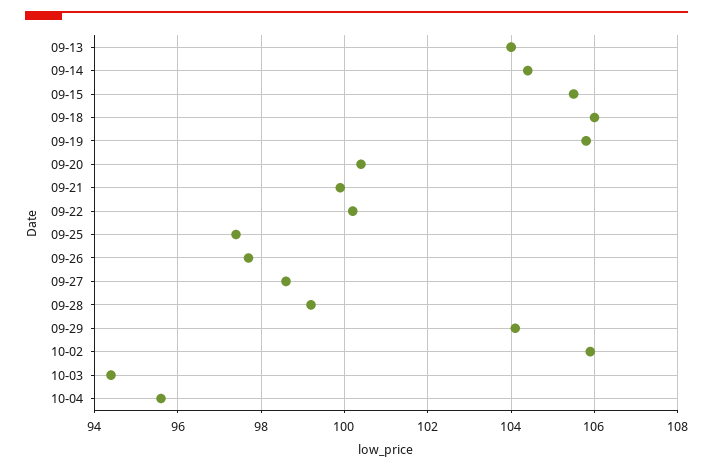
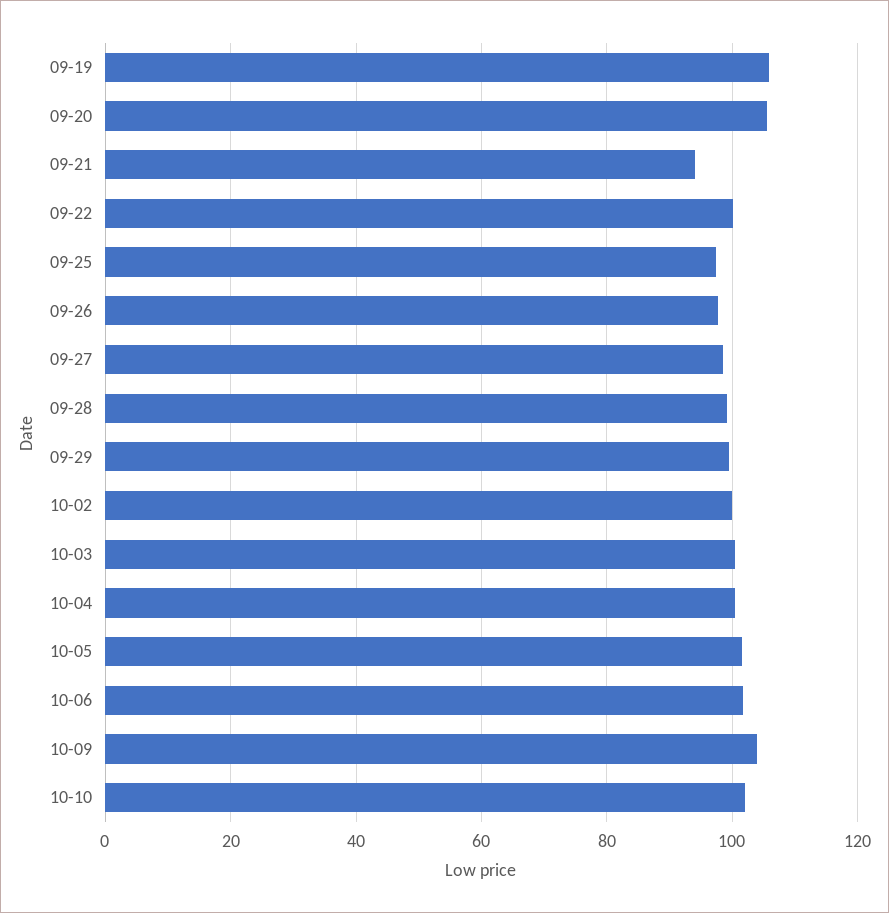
09-13: 104 -> none
09-14: 104.5 -> none
09-15: 105.5 -> none
09-18: 106 -> none
09-20: 100.5 -> 106
09-21: 100 -> 94
09-29: 104 -> 100
10-02: 106 -> 100
10-03: 94.5 -> 100
10-04: 95.5 -> 100
10-05: none -> 102
10-06: none -> 102
10-09: none -> 104
10-10: none -> 102

